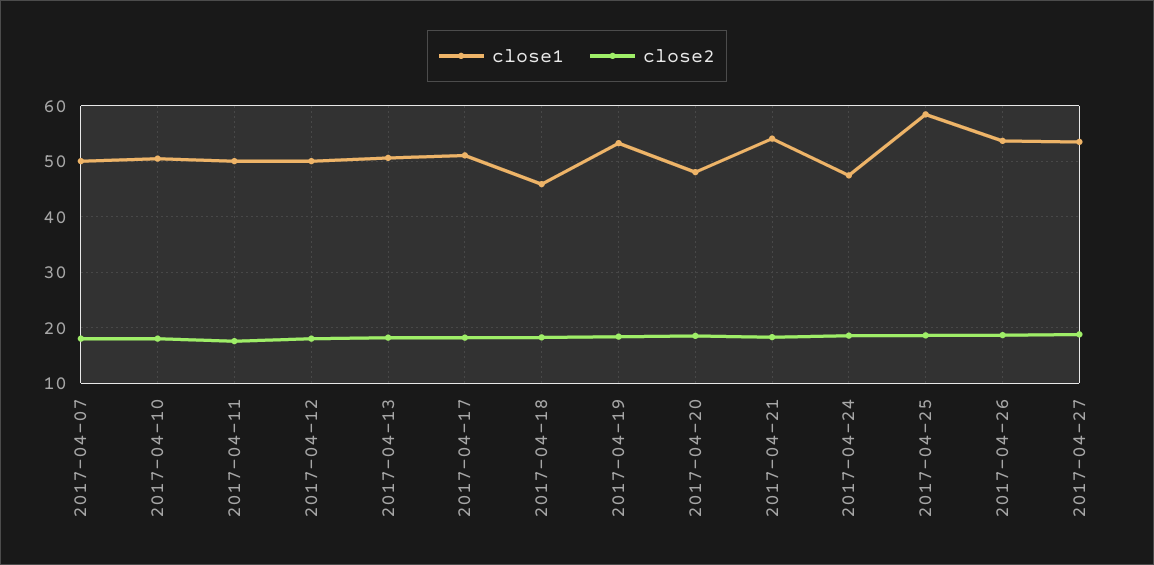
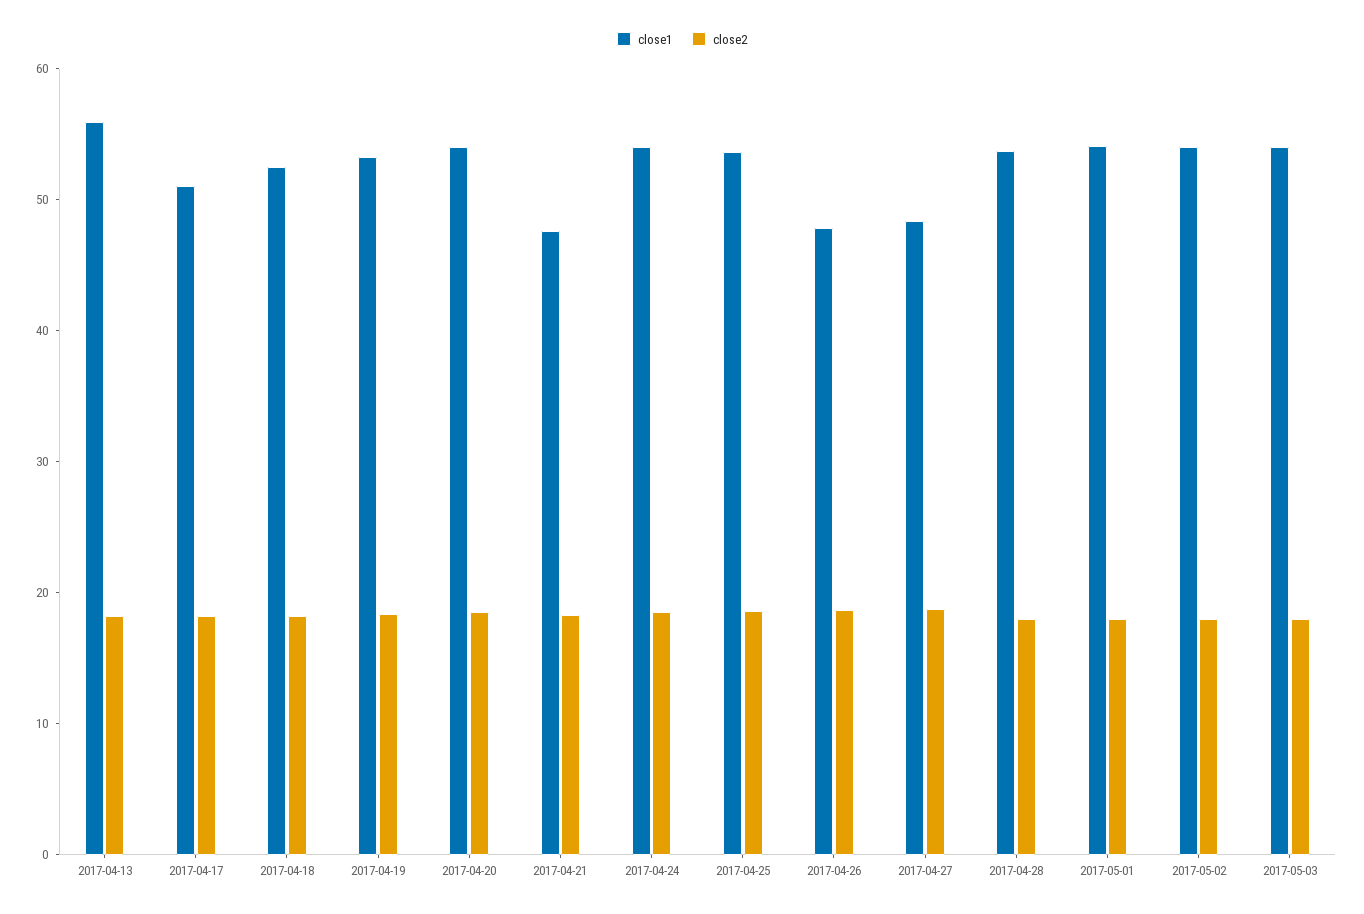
close1, 2017-04-07: 50 -> none
close2, 2017-04-07: 18 -> none
close1, 2017-04-10: 50 -> none
close2, 2017-04-10: 18 -> none
close1, 2017-04-11: 50 -> none
close2, 2017-04-11: 18 -> none
close1, 2017-04-12: 50 -> none
close2, 2017-04-12: 18 -> none
close1, 2017-04-13: 50 -> 56
close1, 2017-04-18: 46 -> 52
close1, 2017-04-20: 48 -> 54
close1, 2017-04-21: 54 -> 48
close1, 2017-04-24: 48 -> 54
close1, 2017-04-25: 58 -> 54
close1, 2017-04-26: 54 -> 48
close1, 2017-04-27: 54 -> 48
close1, 2017-04-28: none -> 54
close2, 2017-04-28: none -> 18
close1, 2017-05-01: none -> 54
close2, 2017-05-01: none -> 18
close1, 2017-05-02: none -> 54
close2, 2017-05-02: none -> 18
close1, 2017-05-03: none -> 54
close2, 2017-05-03: none -> 18

